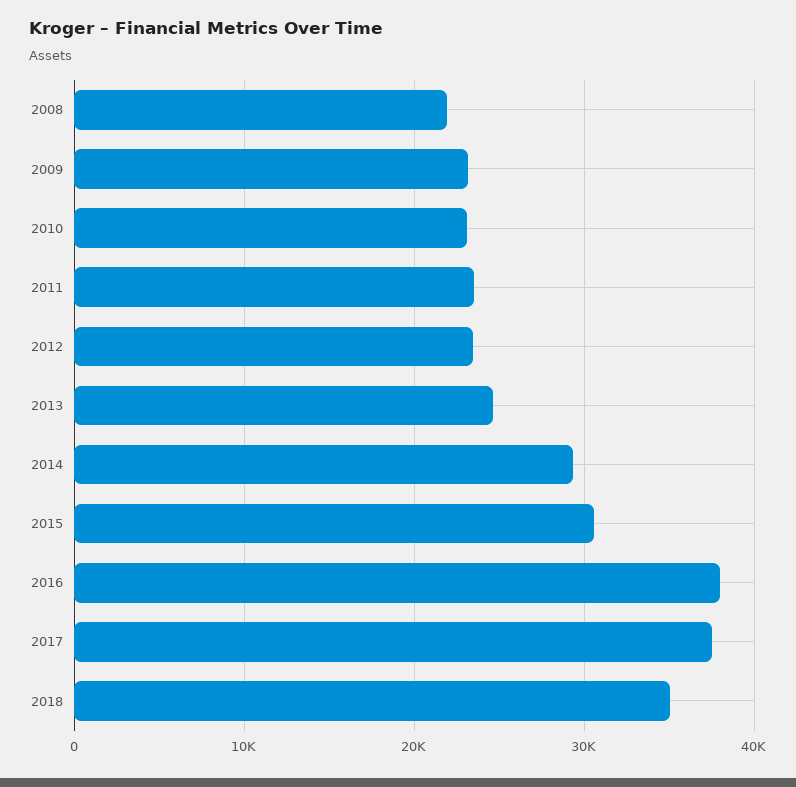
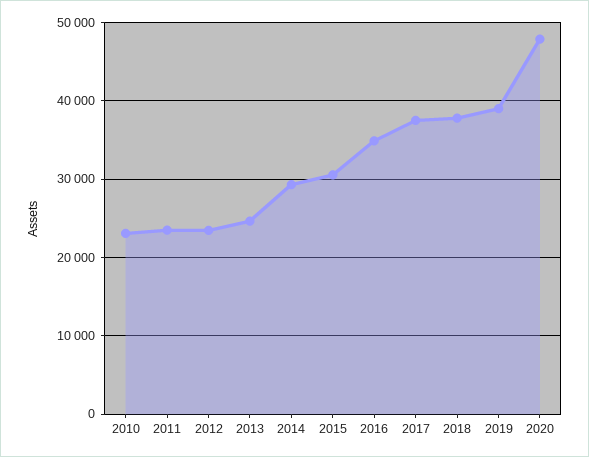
2008: 22000 -> none
2009: 23000 -> none
2016: 38000 -> 35000
2018: 35000 -> 38000
2019: none -> 39000
2020: none -> 48000

